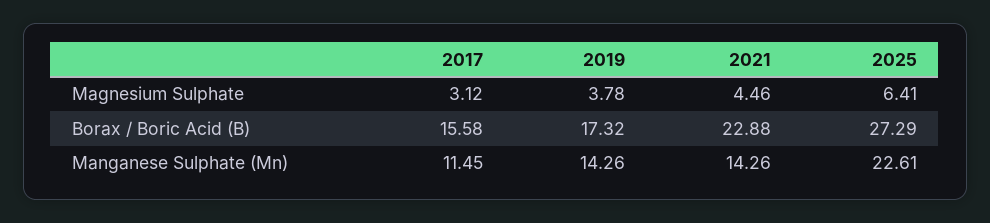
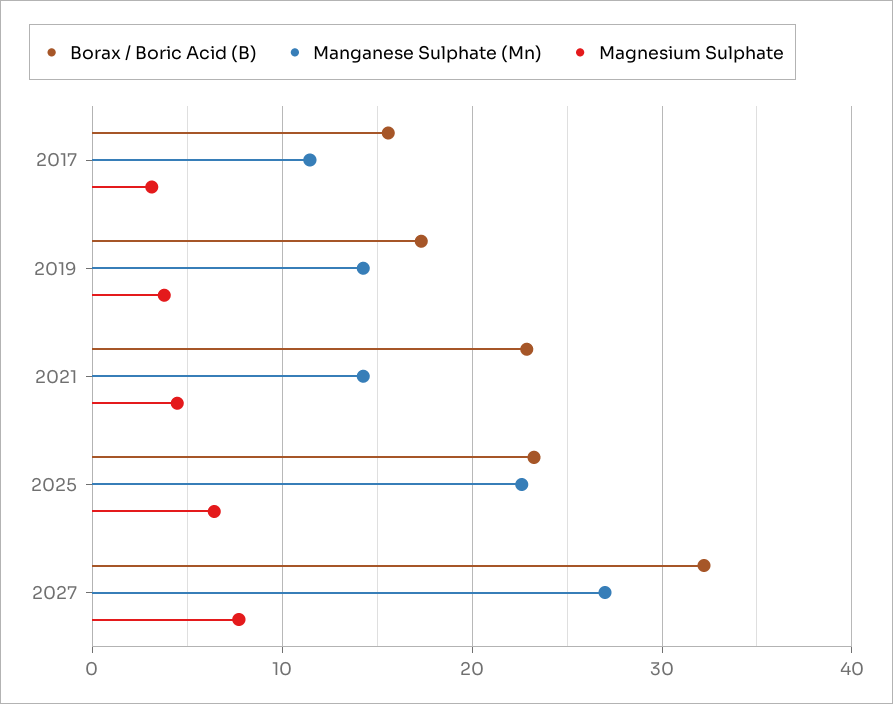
Borax / Boric Acid (B), 2025: 27.29 -> 23
Borax / Boric Acid (B), 2027: none -> 32
Manganese Sulphate (Mn), 2027: none -> 27
Magnesium Sulphate, 2027: none -> 8

